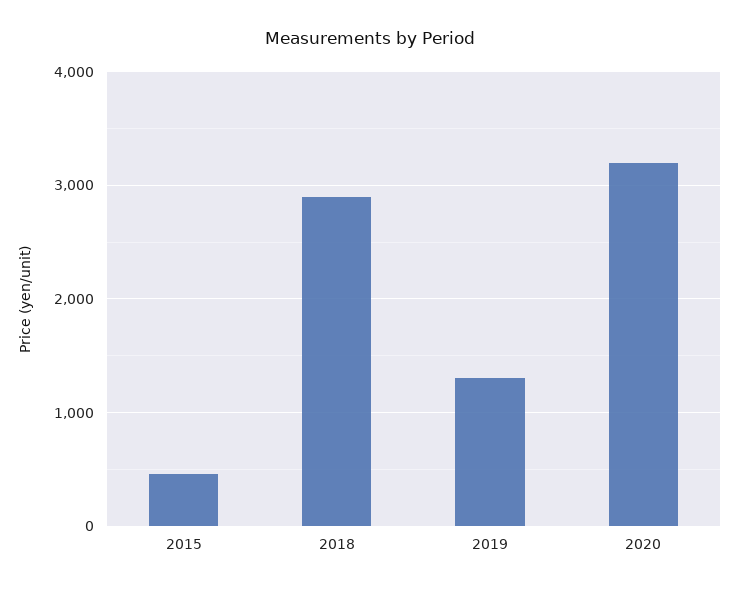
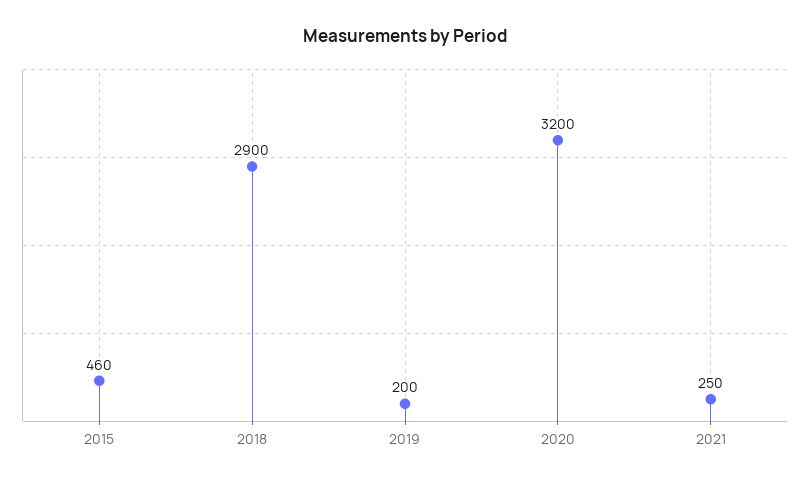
2019: 1300 -> 200
2021: none -> 250

